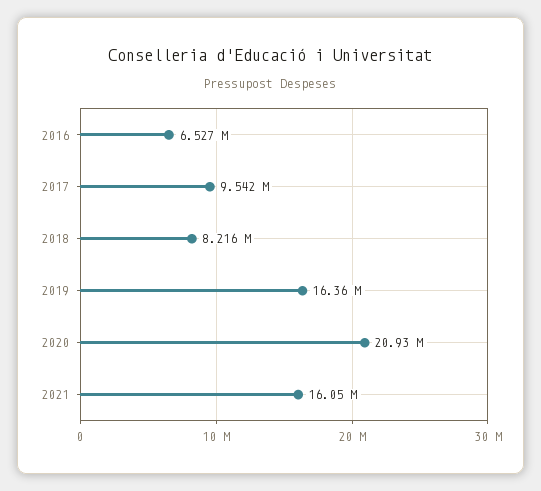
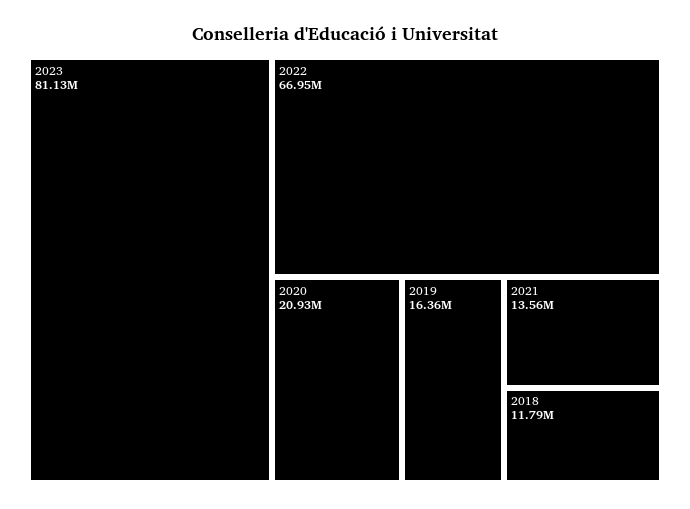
2016: 6527000 -> none
2017: 9542000 -> none
2018: 8216000 -> 11790000
2021: 16050000 -> 13560000
2023: none -> 81130000
2022: none -> 66950000

